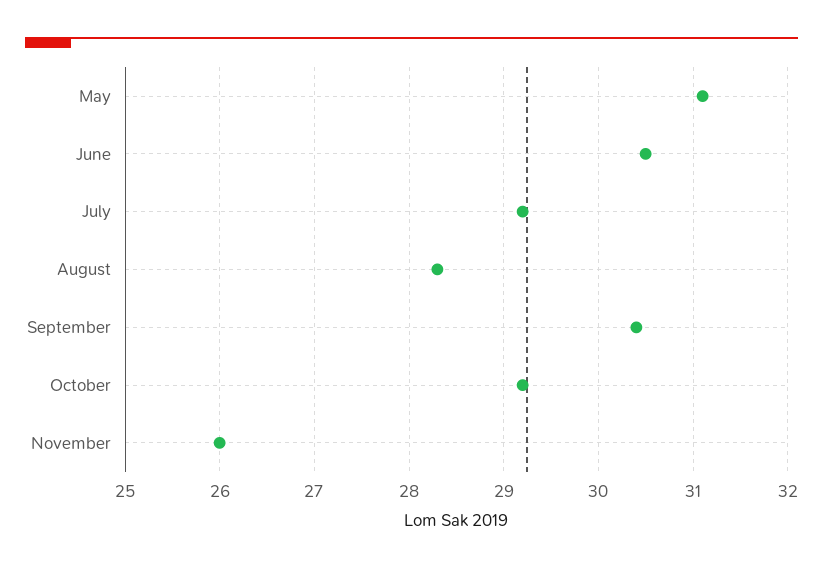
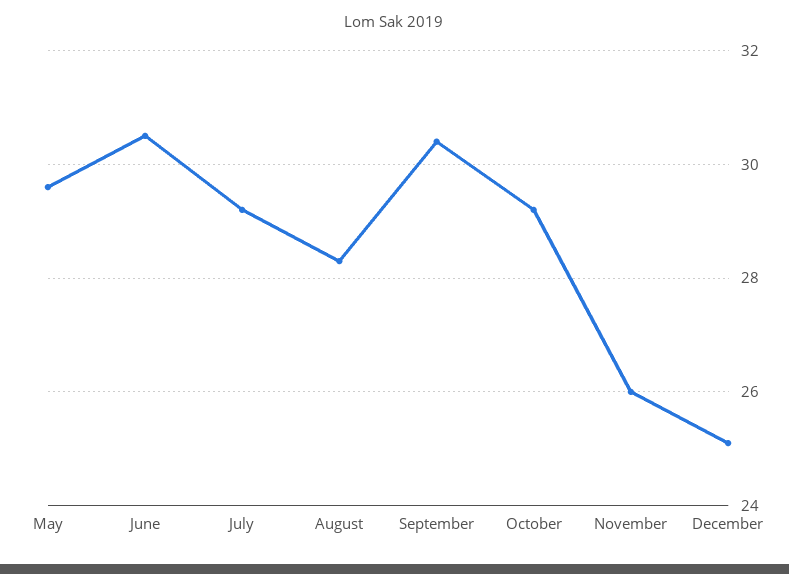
May: 31.1 -> 29.5
December: none -> 25

